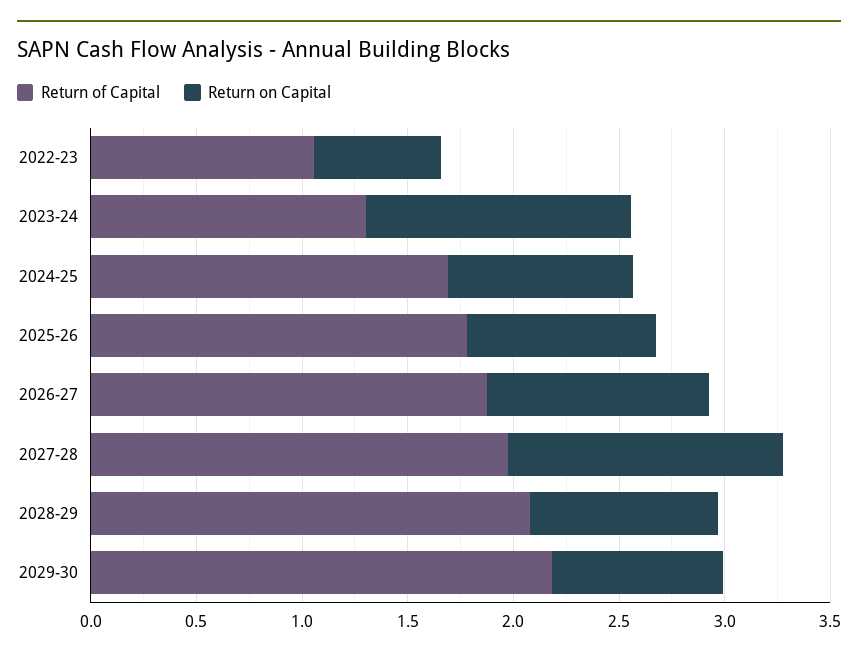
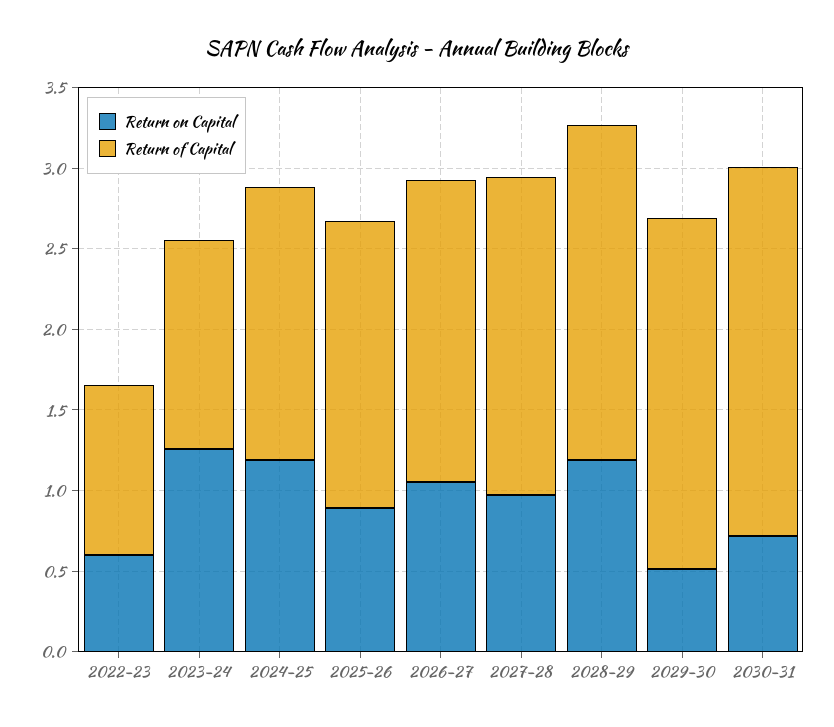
Return on Capital, 2024-25: 0.9 -> 1.2
Return on Capital, 2027-28: 1.3 -> 1
Return on Capital, 2028-29: 0.9 -> 1.2
Return on Capital, 2029-30: 0.8 -> 0.5
Return on Capital, 2030-31: none -> 0.7
Return of Capital, 2030-31: none -> 2.3

